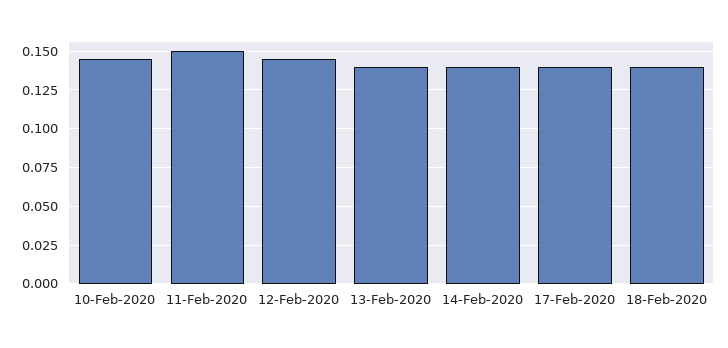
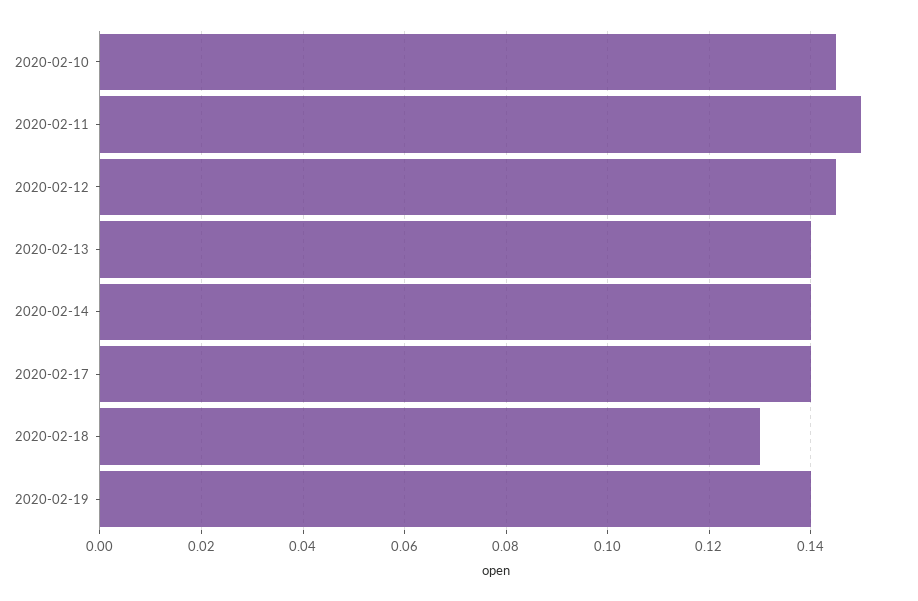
18-Feb-2020: 0.14 -> 0.13
2020-02-19: none -> 0.14

